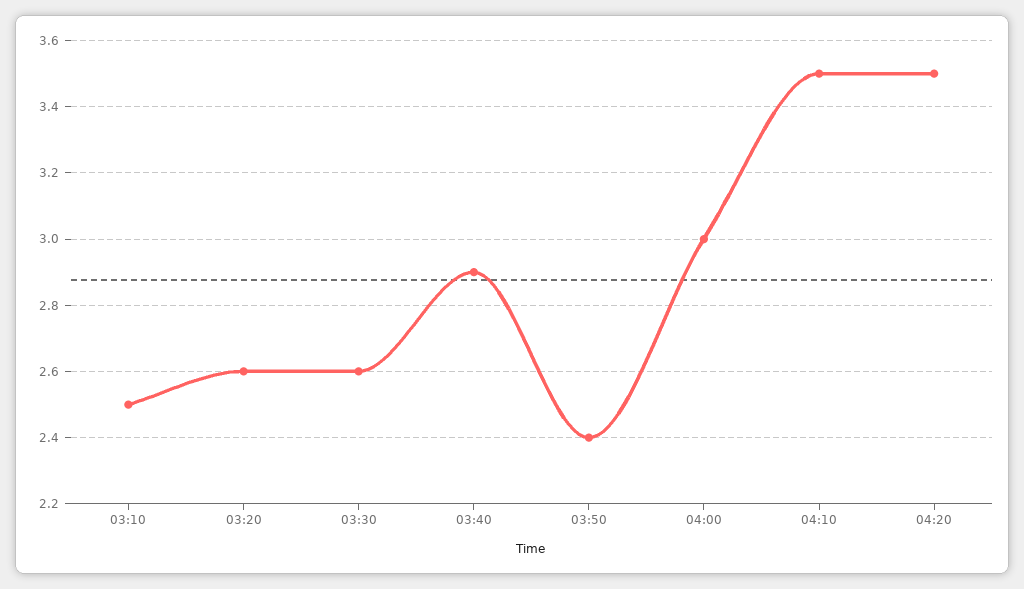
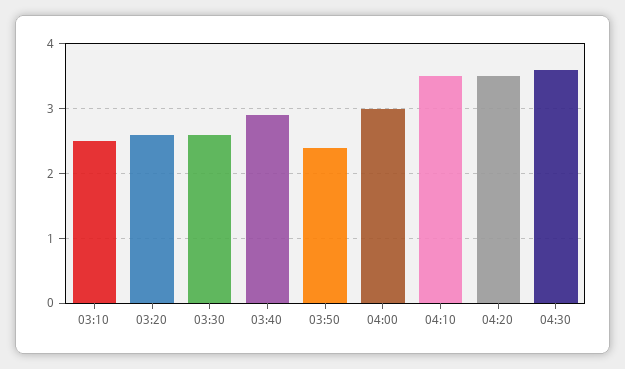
04:30: none -> 3.6

